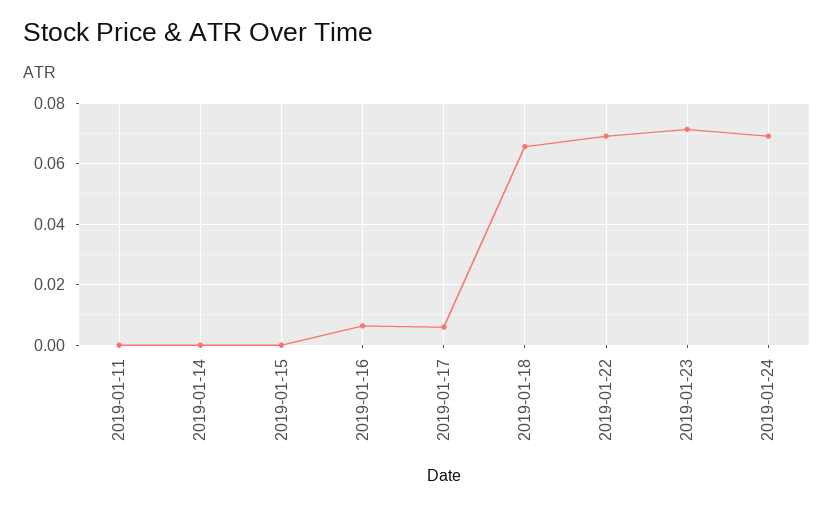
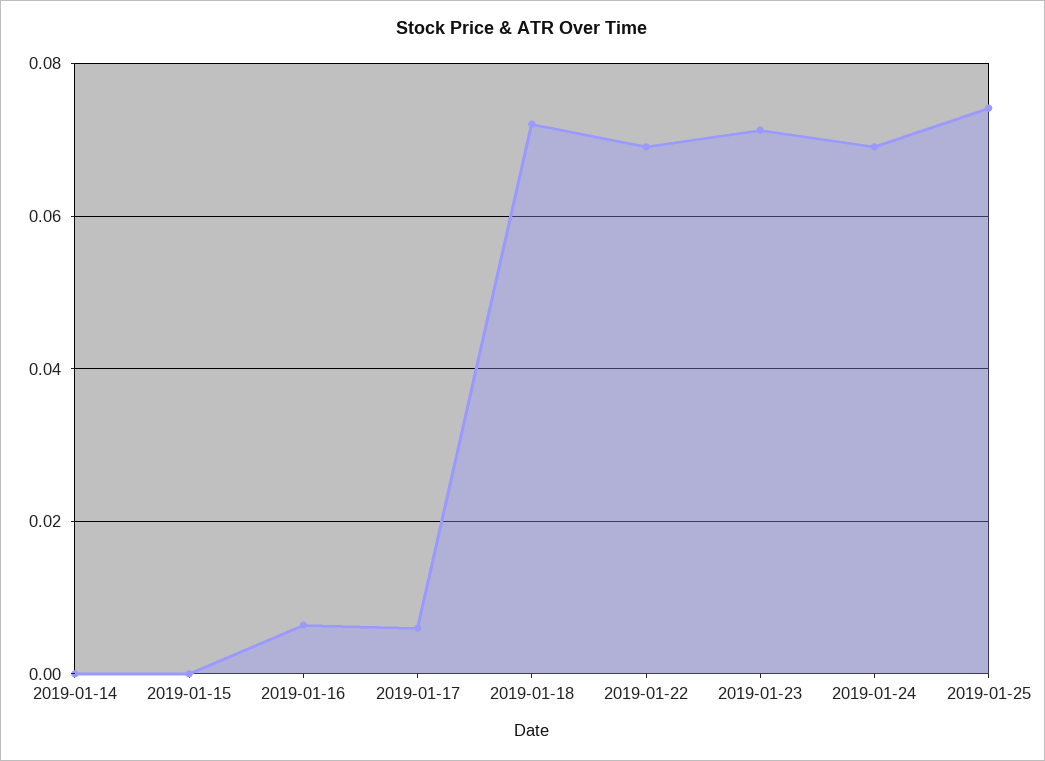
2019-01-11: 0 -> none
2019-01-18: 0.066 -> 0.072
2019-01-25: none -> 0.074

